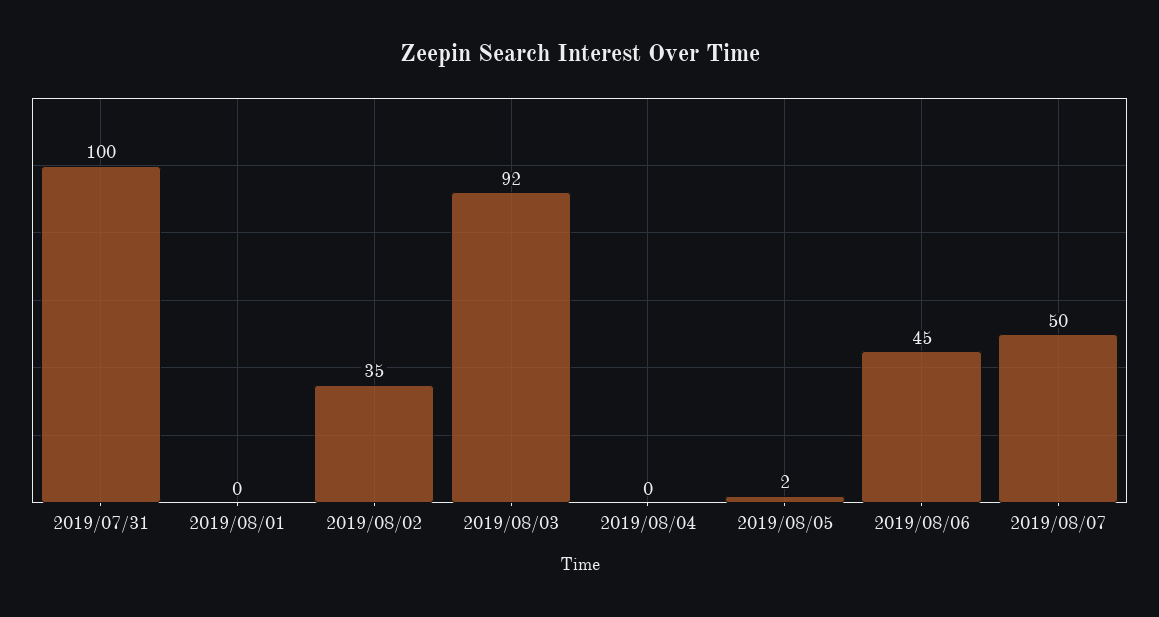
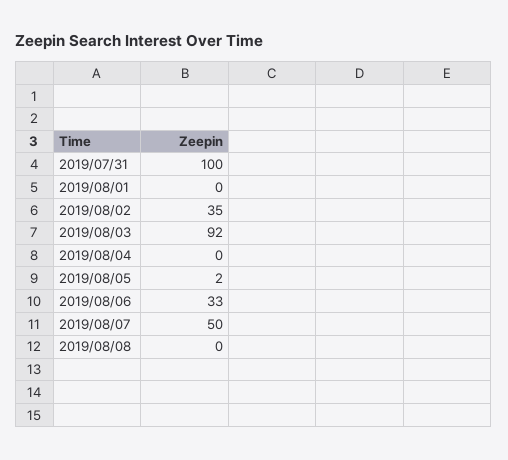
2019/08/06: 45 -> 33
2019/08/08: none -> 0

